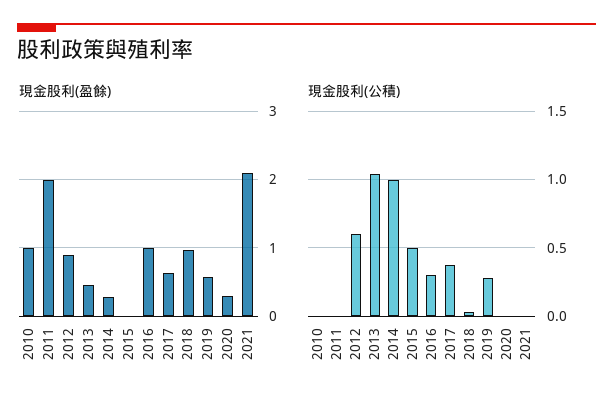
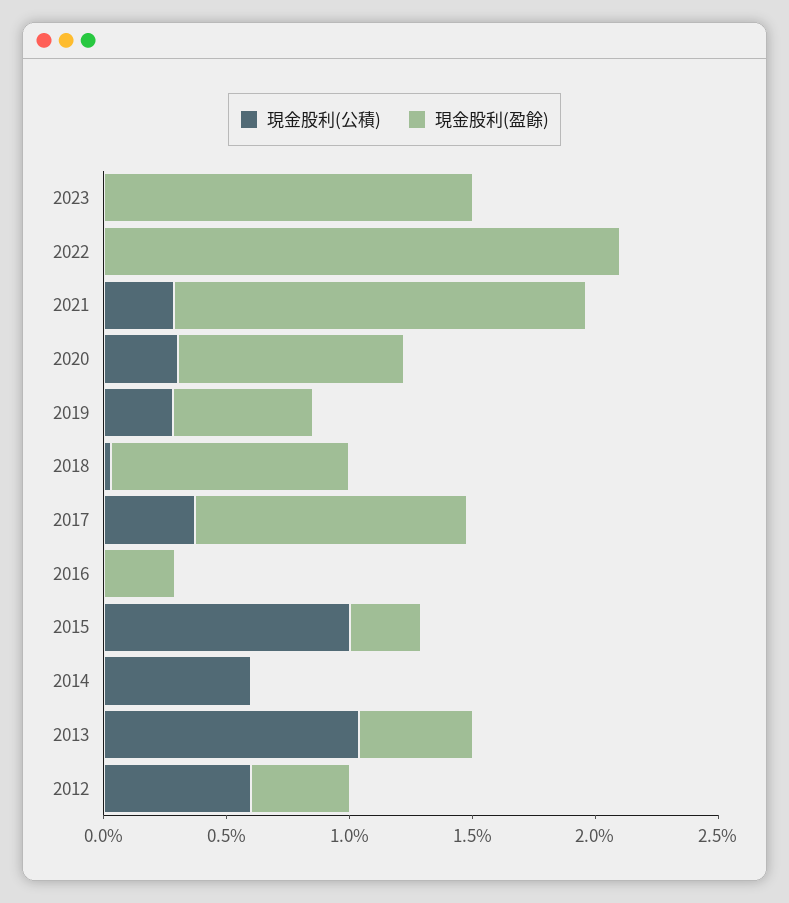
現金股利(盈餘), 2010: 1 -> none
現金股利(盈餘), 2011: 2 -> none
現金股利(盈餘), 2012: 0.9 -> 0.4
現金股利(盈餘), 2014: 0.3 -> 0
現金股利(盈餘), 2015: 0 -> 0.3
現金股利(盈餘), 2016: 1 -> 0.3
現金股利(盈餘), 2017: 0.6 -> 1.1
現金股利(盈餘), 2020: 0.3 -> 0.9
現金股利(盈餘), 2021: 2.1 -> 1.7
現金股利(公積), 2010: 0 -> none
現金股利(公積), 2011: 0 -> none
現金股利(公積), 2014: 1 -> 0.6
現金股利(公積), 2015: 0.5 -> 1
現金股利(公積), 2016: 0.3 -> 0
現金股利(公積), 2020: 0 -> 0.3
現金股利(公積), 2021: 0 -> 0.3
現金股利(公積), 2023: none -> 0
現金股利(盈餘), 2023: none -> 1.5
現金股利(公積), 2022: none -> 0
現金股利(盈餘), 2022: none -> 2.1

